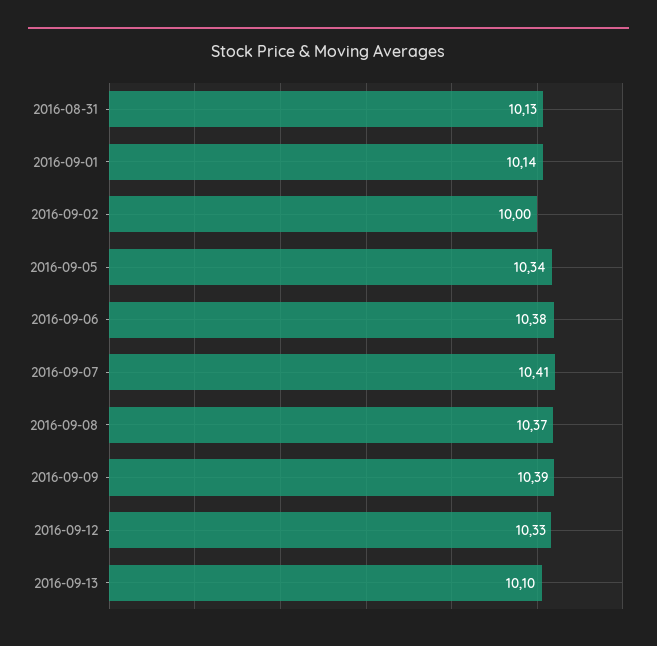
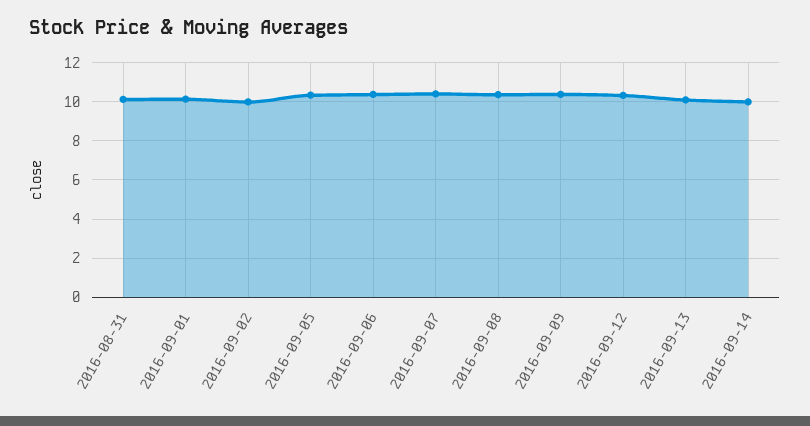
2016-09-14: none -> 10

